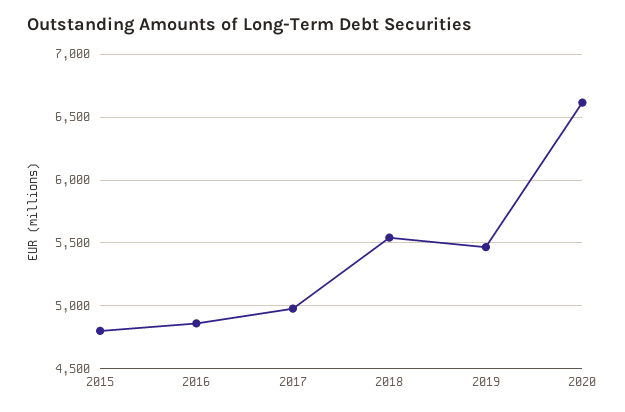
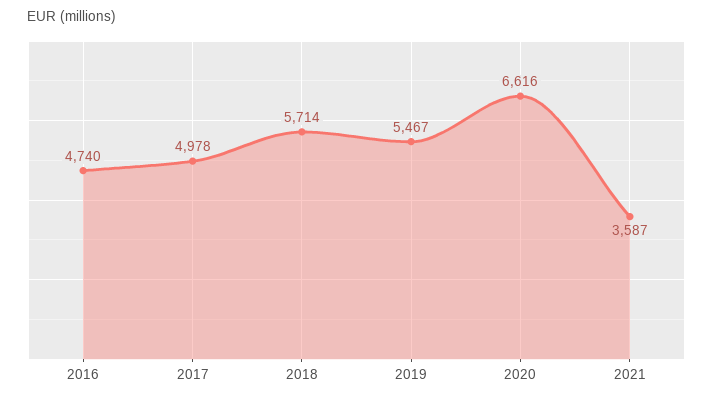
2015: 4800 -> none
2016: 4850 -> 4740
2018: 5550 -> 5714
2021: none -> 3587

